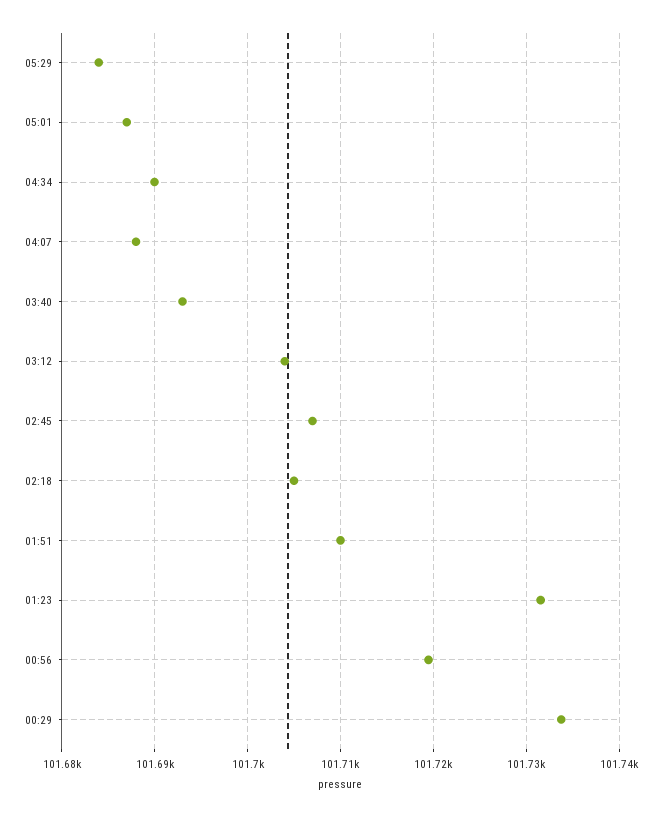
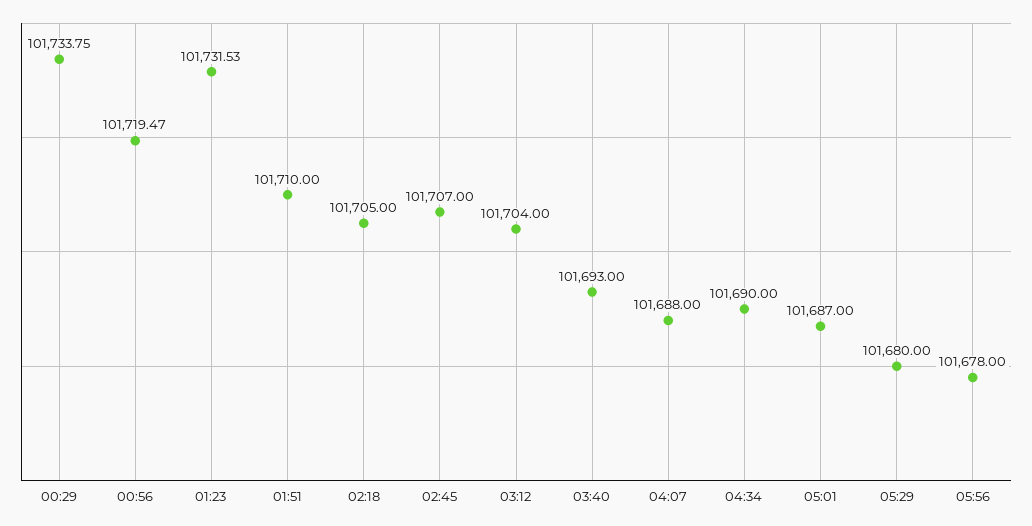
05:29: 101684 -> 101680
05:56: none -> 101678

